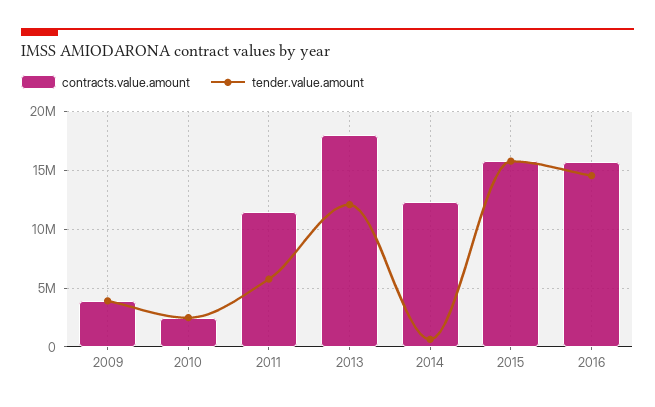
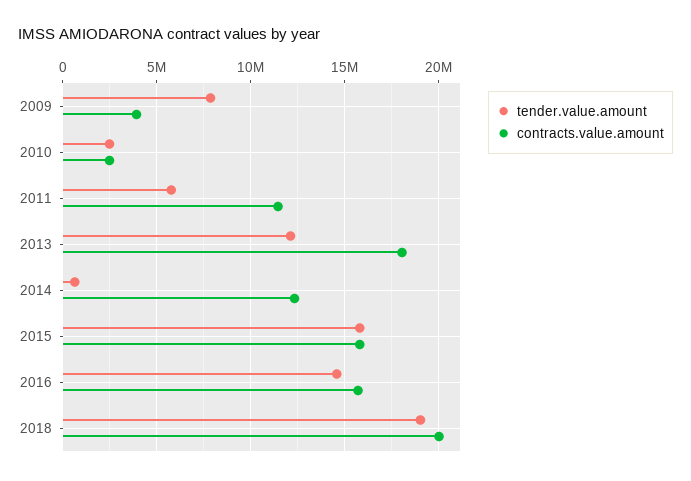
tender.value.amount, 2009: 4000000 -> 8000000
tender.value.amount, 2018: none -> 19000000
contracts.value.amount, 2018: none -> 20000000

